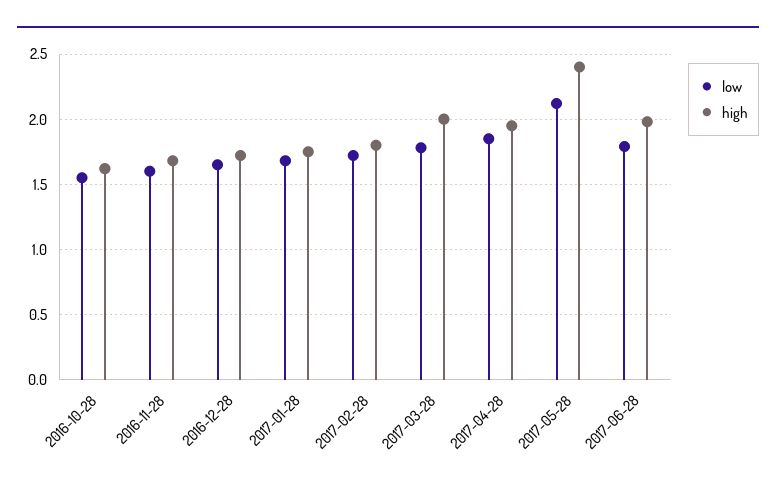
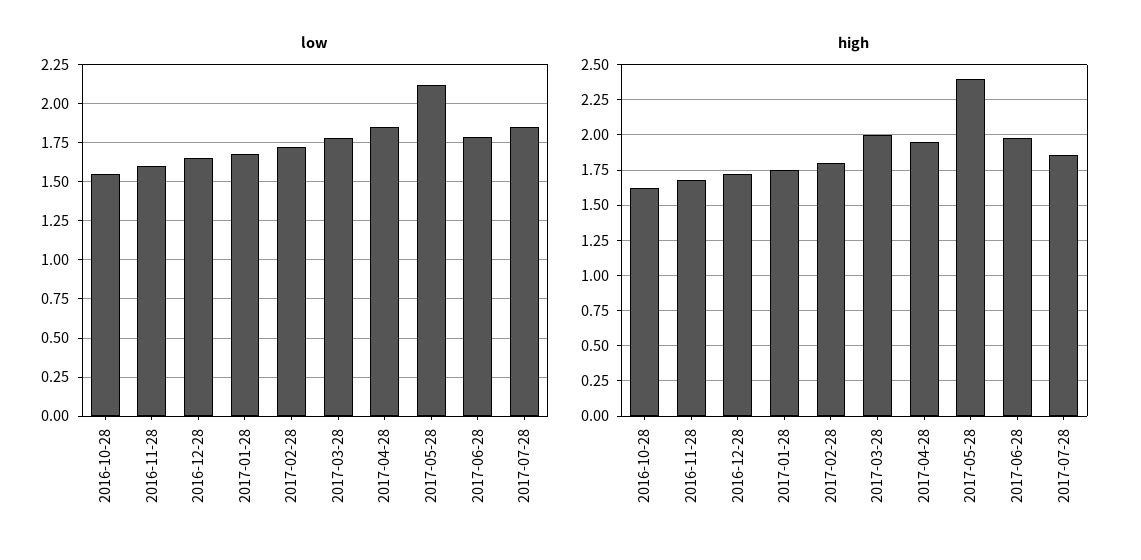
low, 2017-07-28: none -> 1.85
high, 2017-07-28: none -> 1.85

